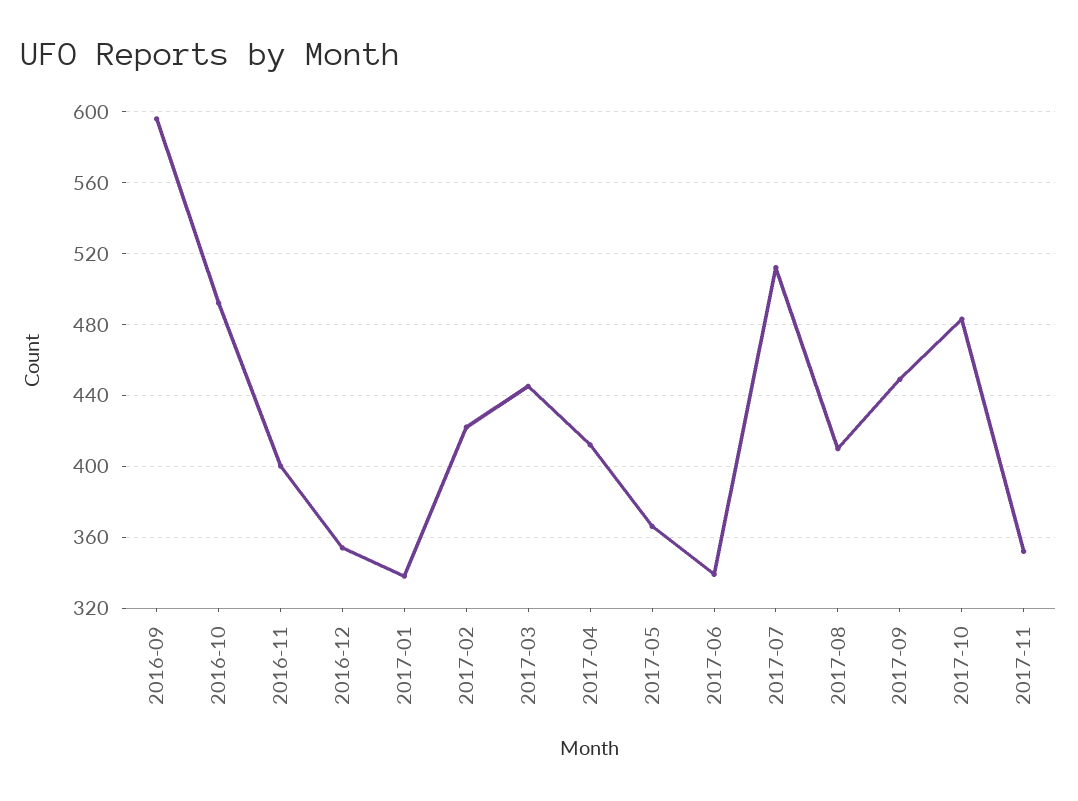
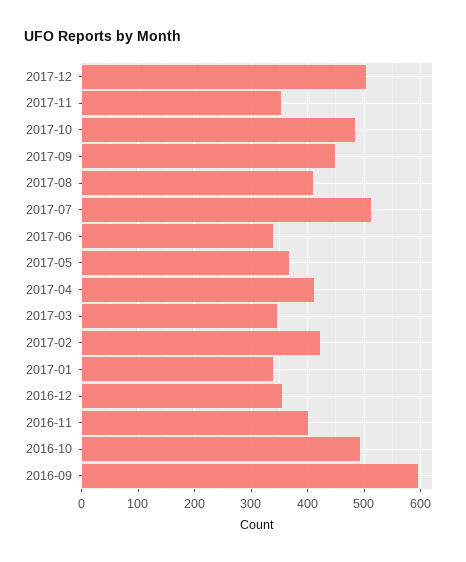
2017-03: 445 -> 340
2017-12: none -> 500

